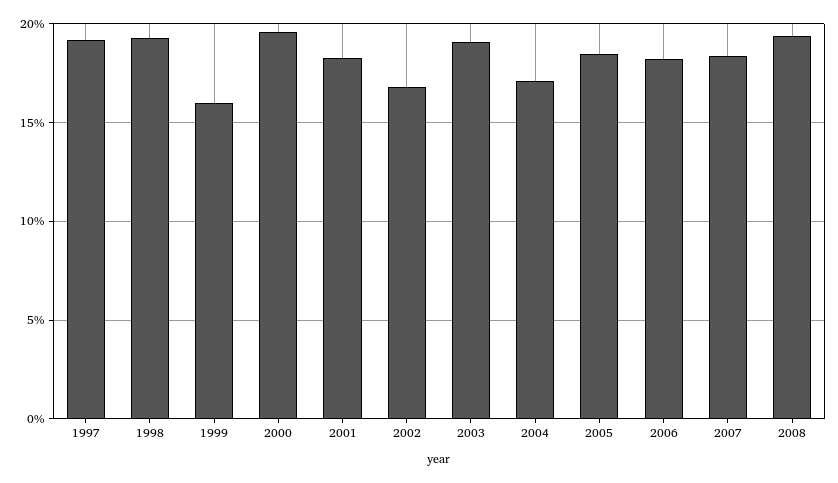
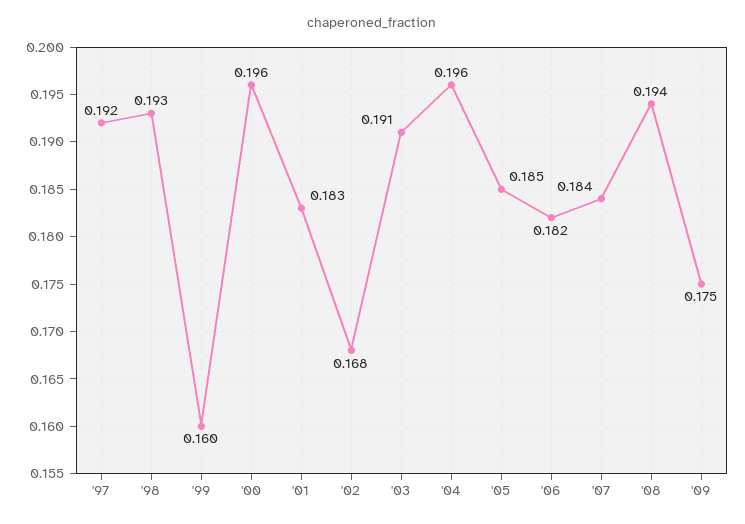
2004: 0.17 -> 0.196
'09: none -> 0.175

